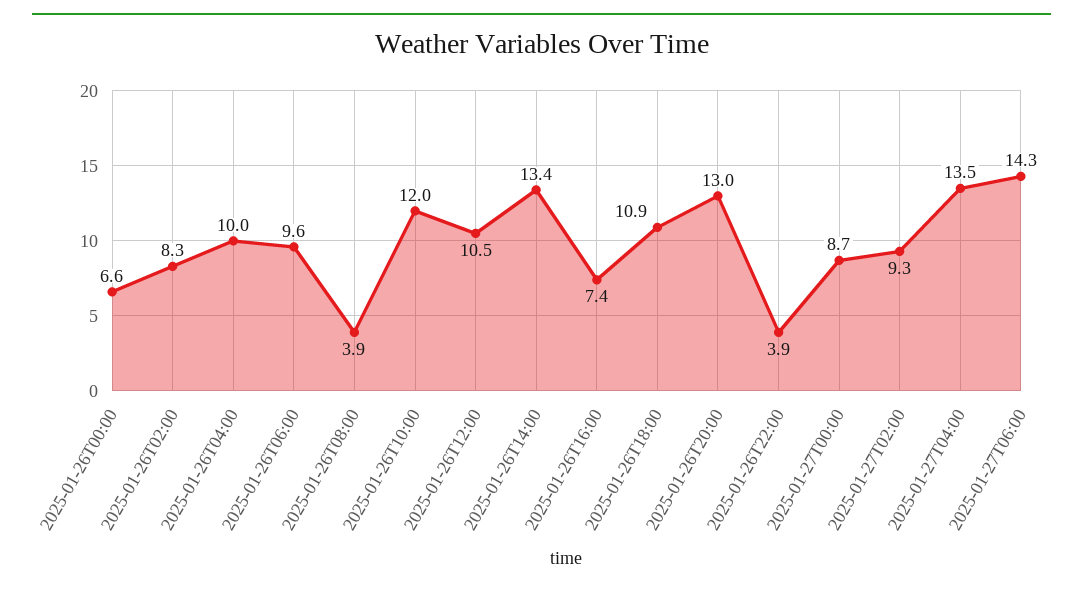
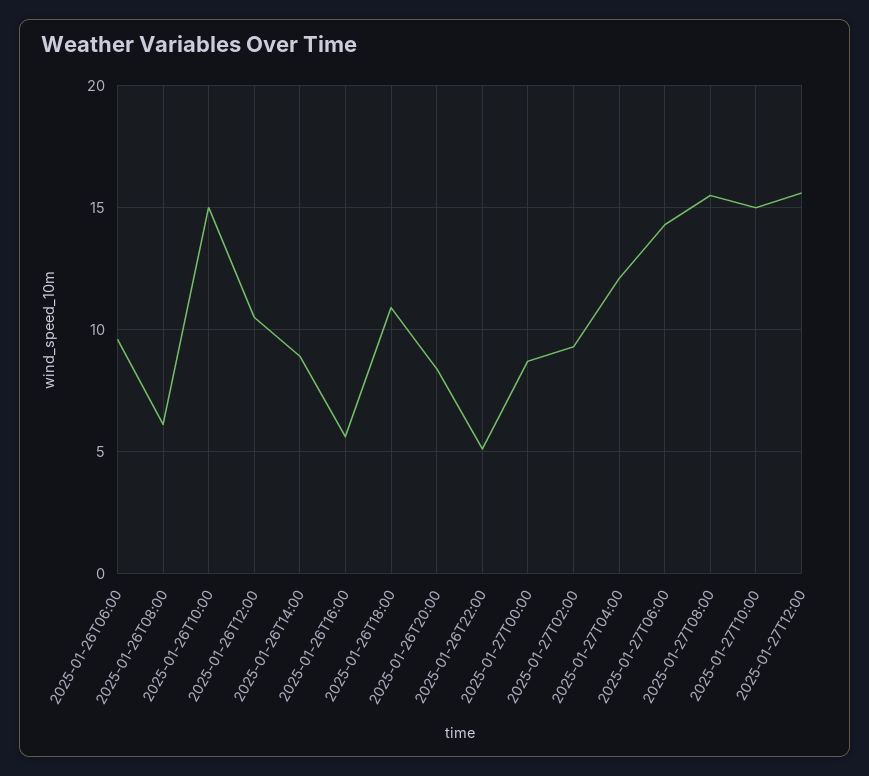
2025-01-26T00:00: 6.6 -> none
2025-01-26T02:00: 8.3 -> none
2025-01-26T04:00: 10 -> none
2025-01-26T08:00: 3.9 -> 6
2025-01-26T10:00: 12 -> 15
2025-01-26T14:00: 13.4 -> 9
2025-01-26T16:00: 7.4 -> 5.5
2025-01-26T20:00: 13 -> 8.5
2025-01-26T22:00: 3.9 -> 5
2025-01-27T04:00: 13.5 -> 12
2025-01-27T08:00: none -> 15.5
2025-01-27T10:00: none -> 15
2025-01-27T12:00: none -> 15.5

